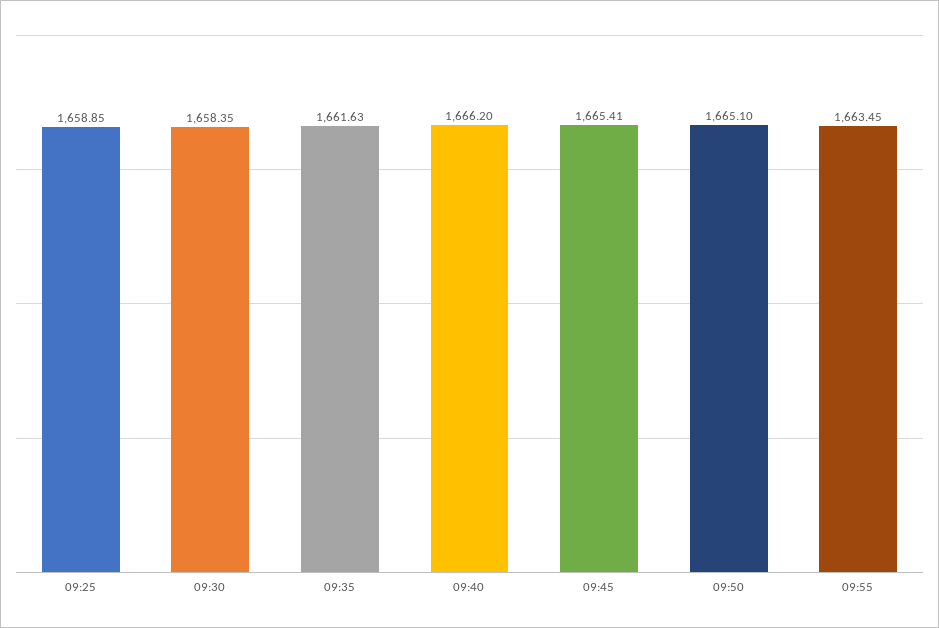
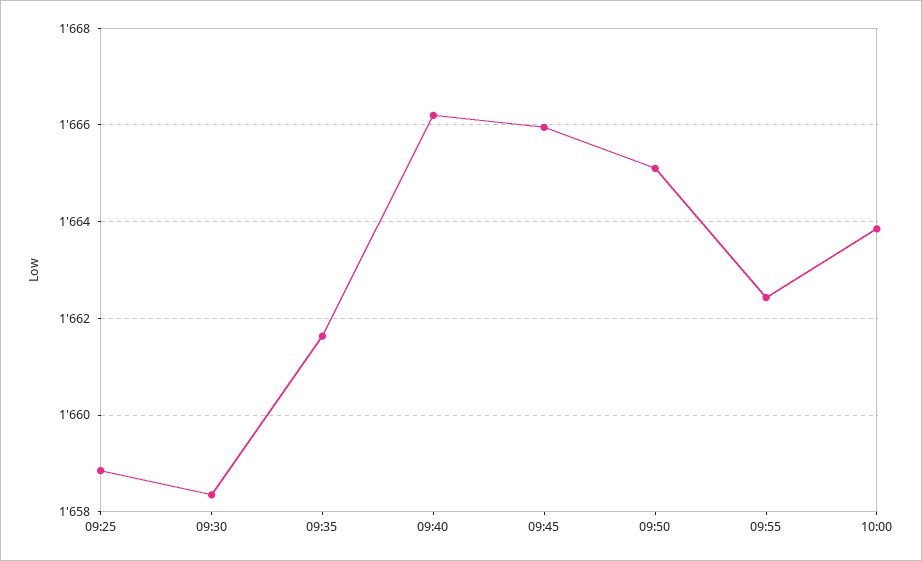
09:45: 1665.41 -> 1666
09:55: 1663.45 -> 1662.4
10:00: none -> 1663.8

